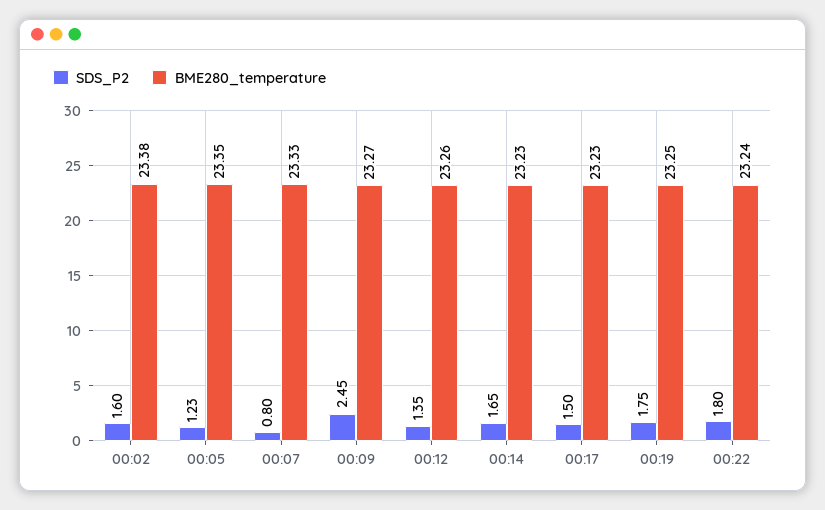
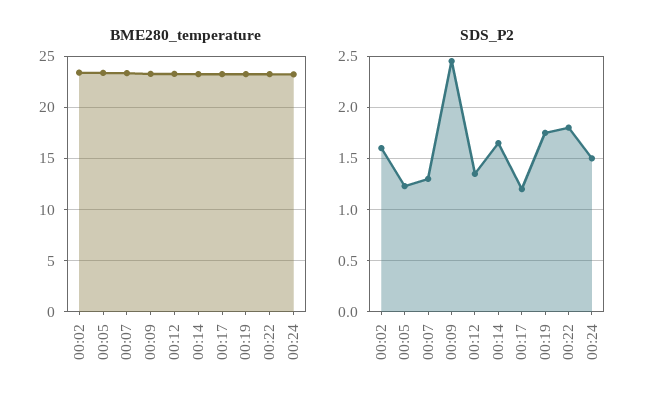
SDS_P2, 00:07: 0.8 -> 1.3
SDS_P2, 00:17: 1.5 -> 1.2
BME280_temperature, 00:24: none -> 23
SDS_P2, 00:24: none -> 1.5

